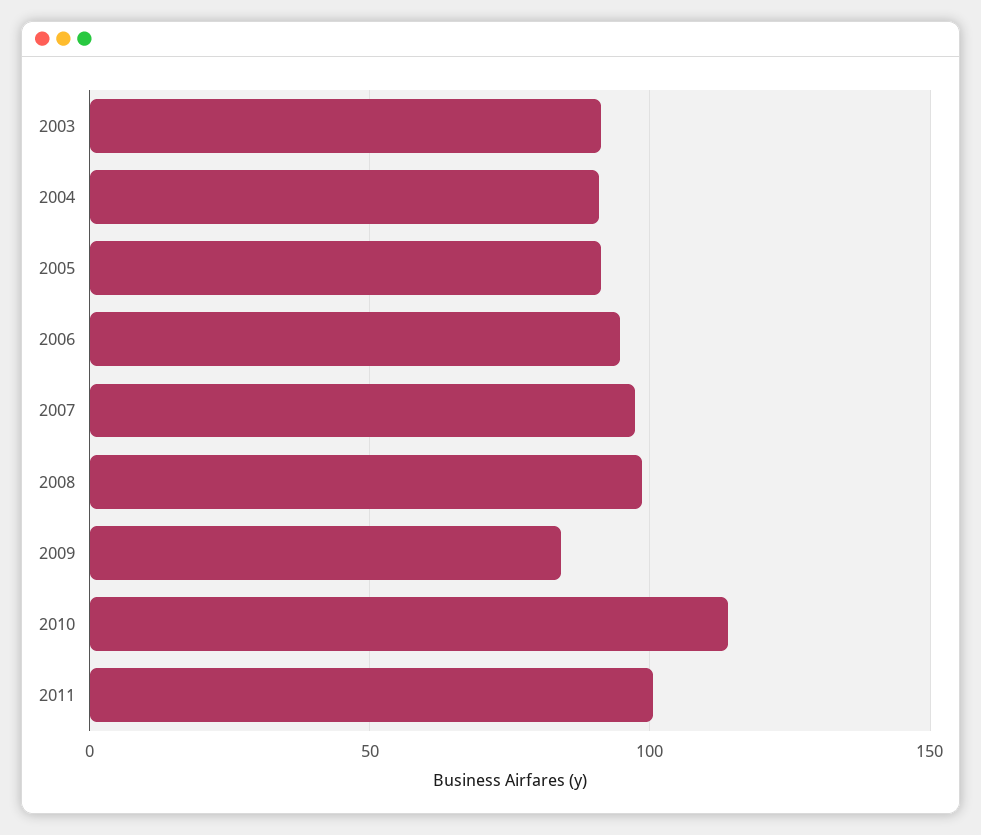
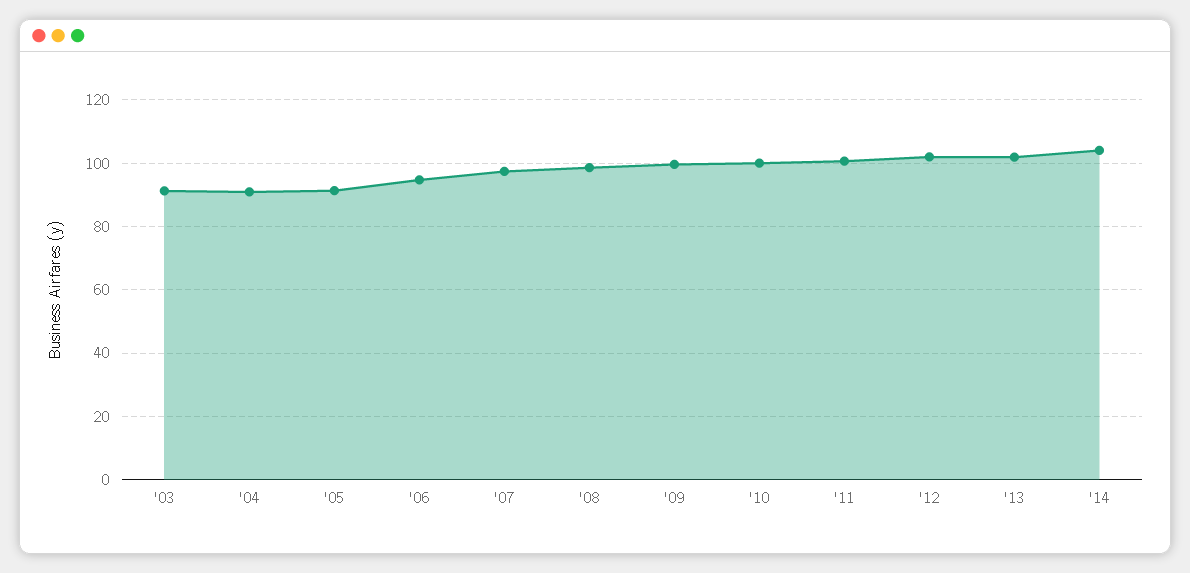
2009: 85 -> 100
2010: 115 -> 100
'12: none -> 102
'13: none -> 102
'14: none -> 104

